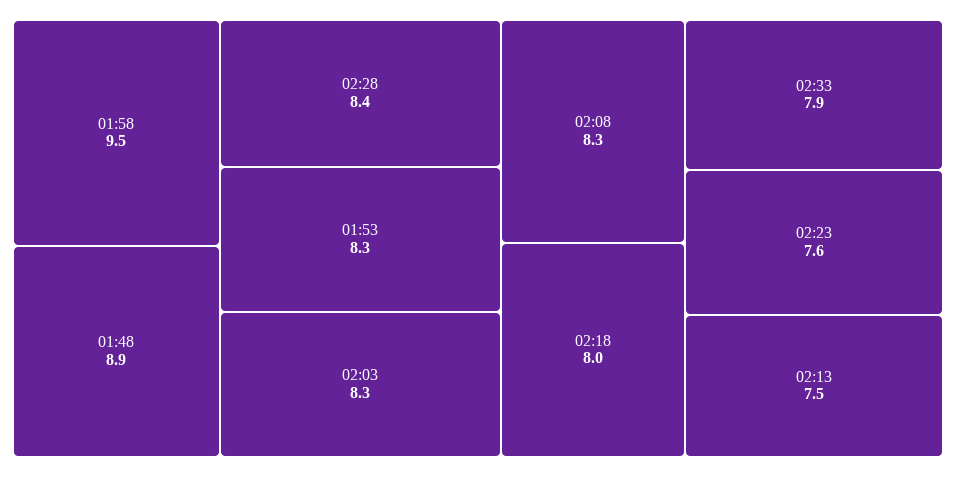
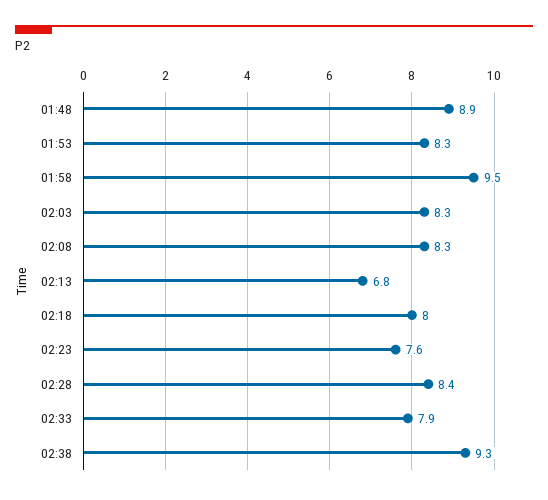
02:13: 7.5 -> 6.8
02:38: none -> 9.3

